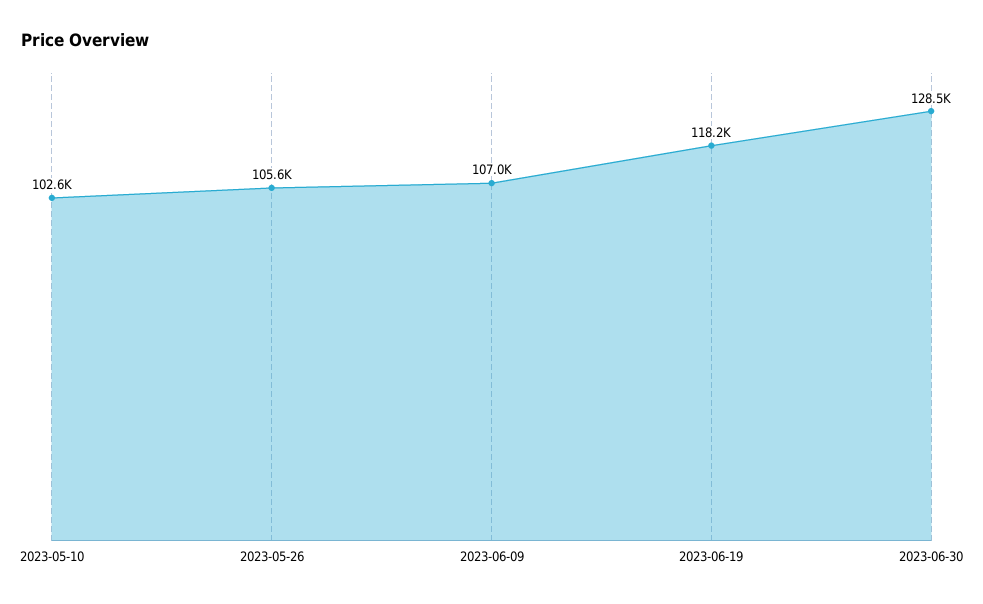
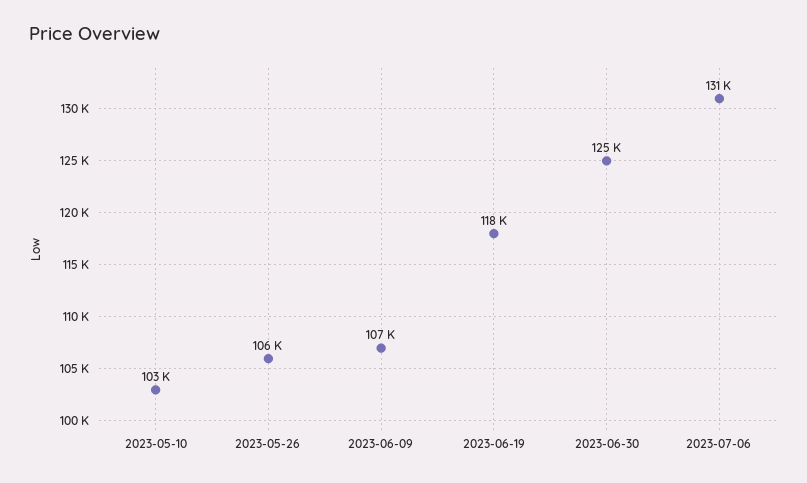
2023-06-30: 128500 -> 125000
2023-07-06: none -> 131000

